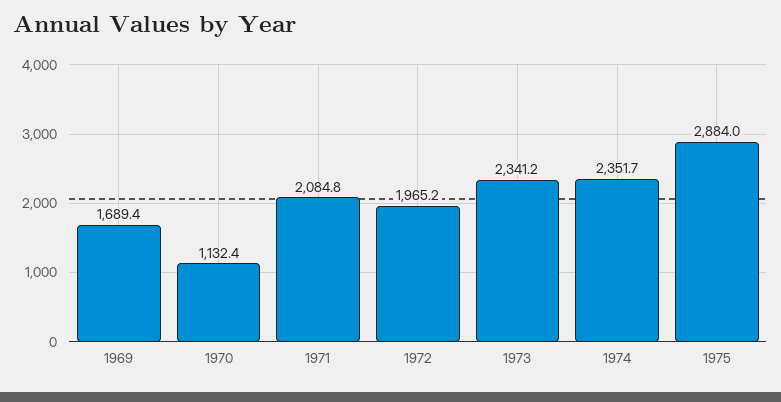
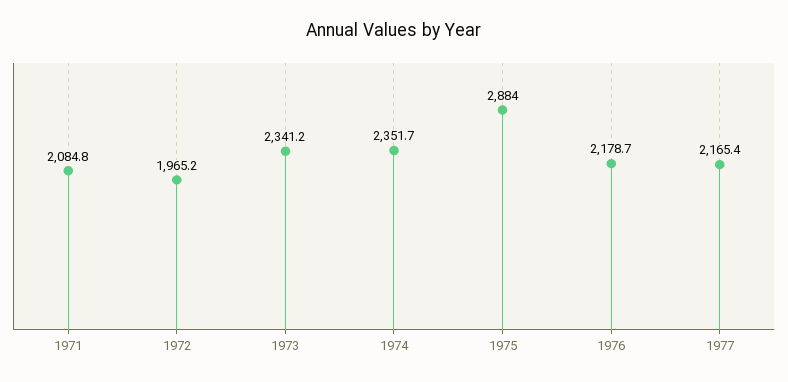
1969: 1689.4 -> none
1970: 1132.4 -> none
1976: none -> 2178.7
1977: none -> 2165.4

